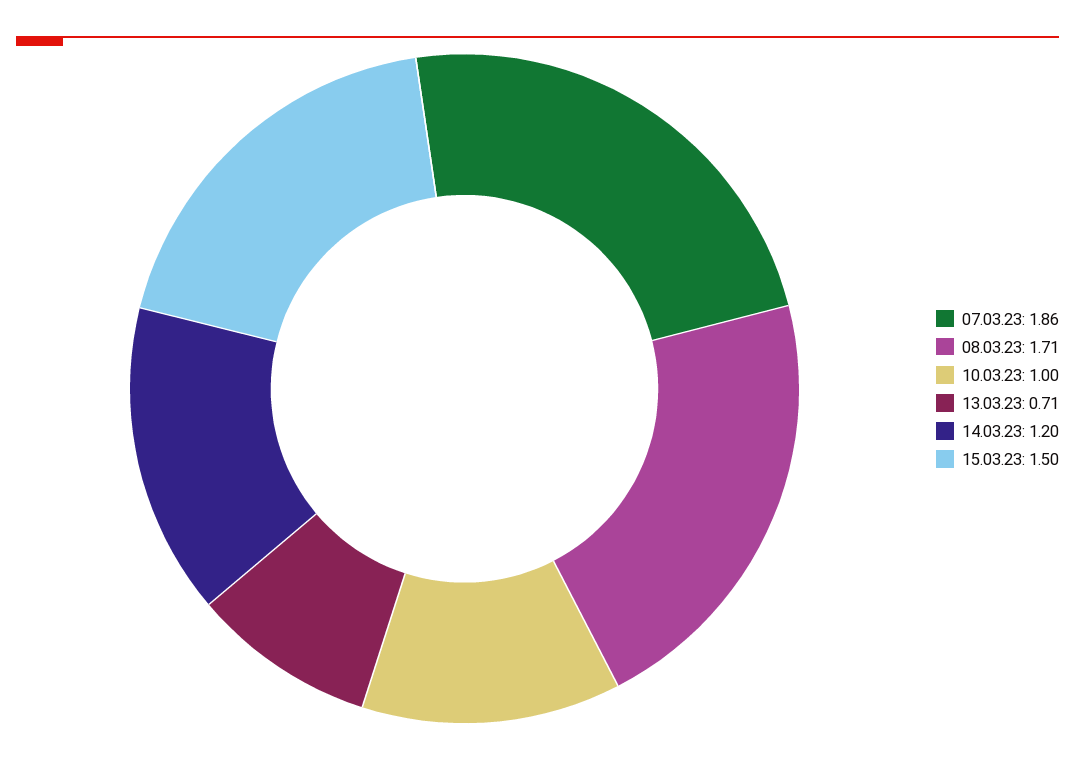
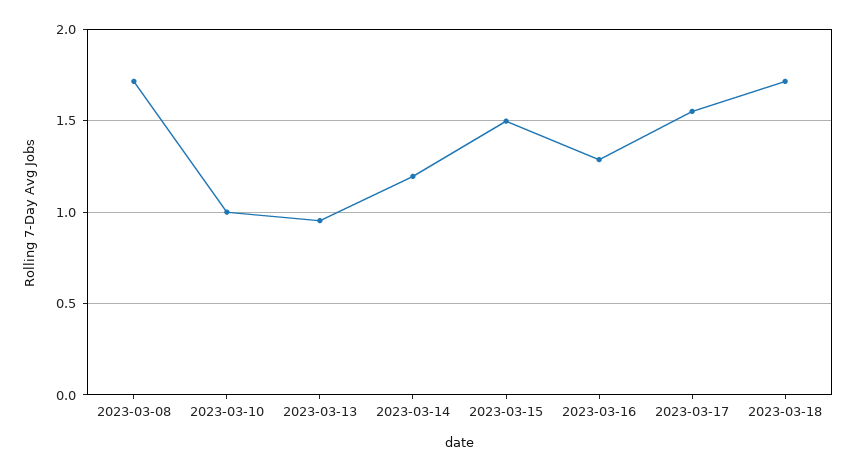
07.03.23: 1.86 -> none
13.03.23: 0.71 -> 0.95
2023-03-16: none -> 1.3
2023-03-17: none -> 1.55
2023-03-18: none -> 1.7

